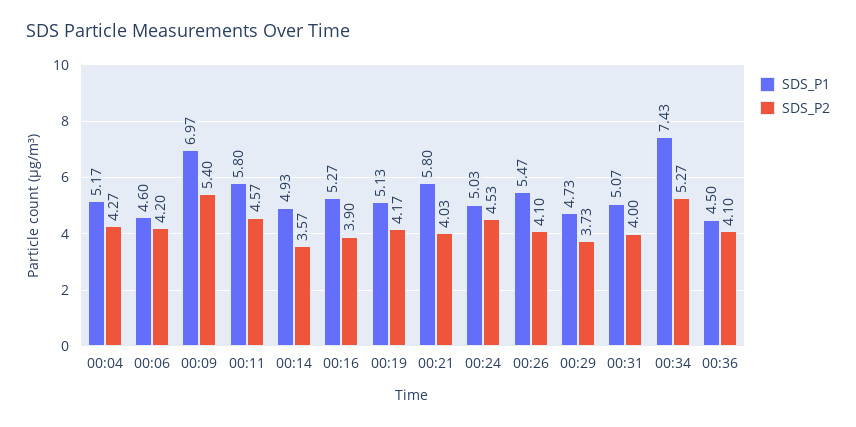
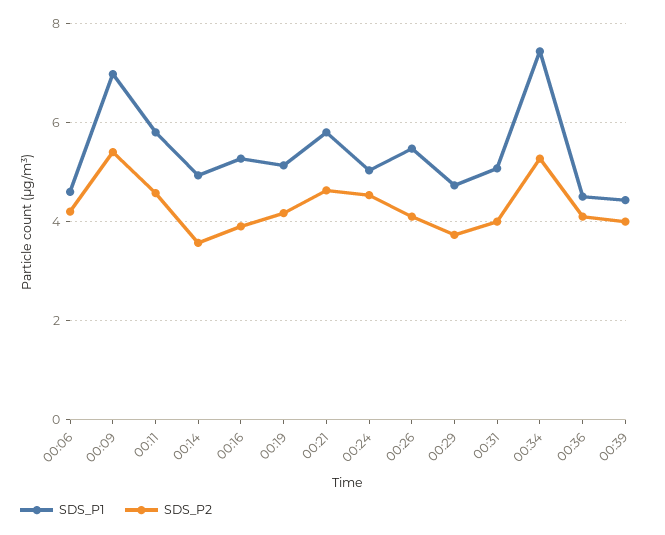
SDS_P1, 00:04: 5.17 -> none
SDS_P2, 00:04: 4.27 -> none
SDS_P2, 00:21: 4.03 -> 4.6
SDS_P1, 00:39: none -> 4.4
SDS_P2, 00:39: none -> 4

